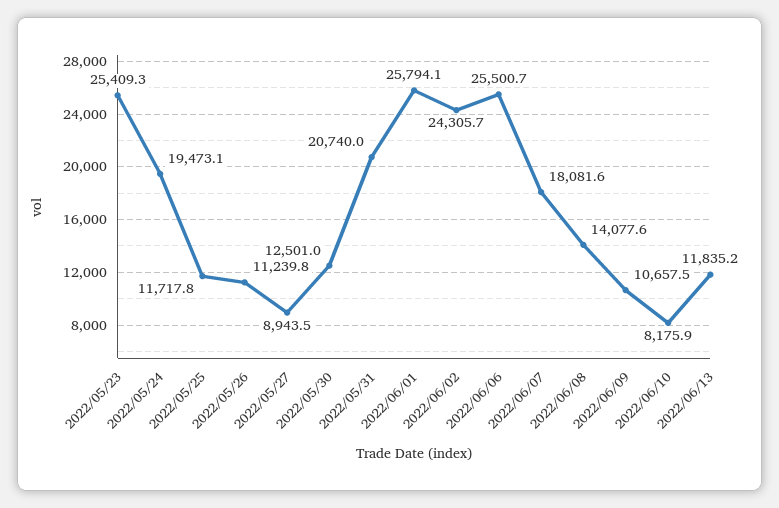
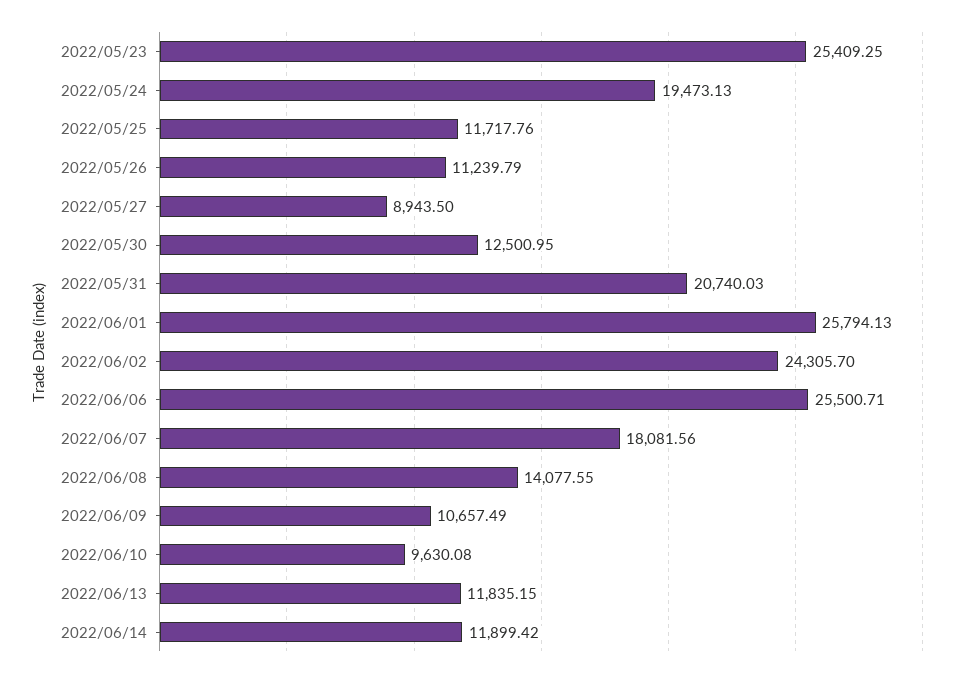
2022/06/10: 8175.9 -> 9630.08
2022/06/14: none -> 11899.42

